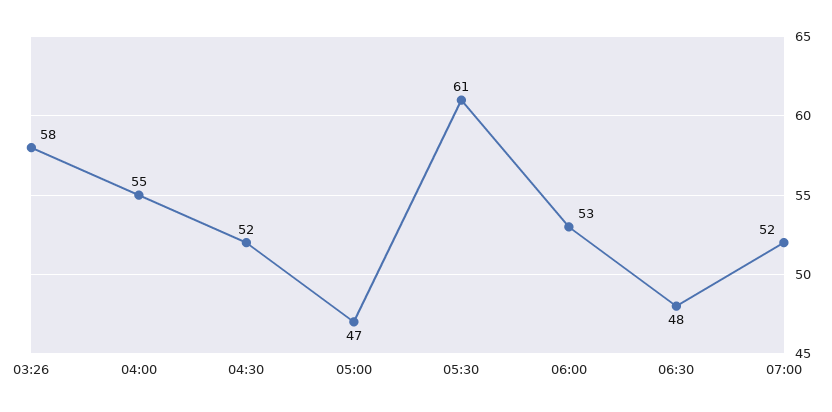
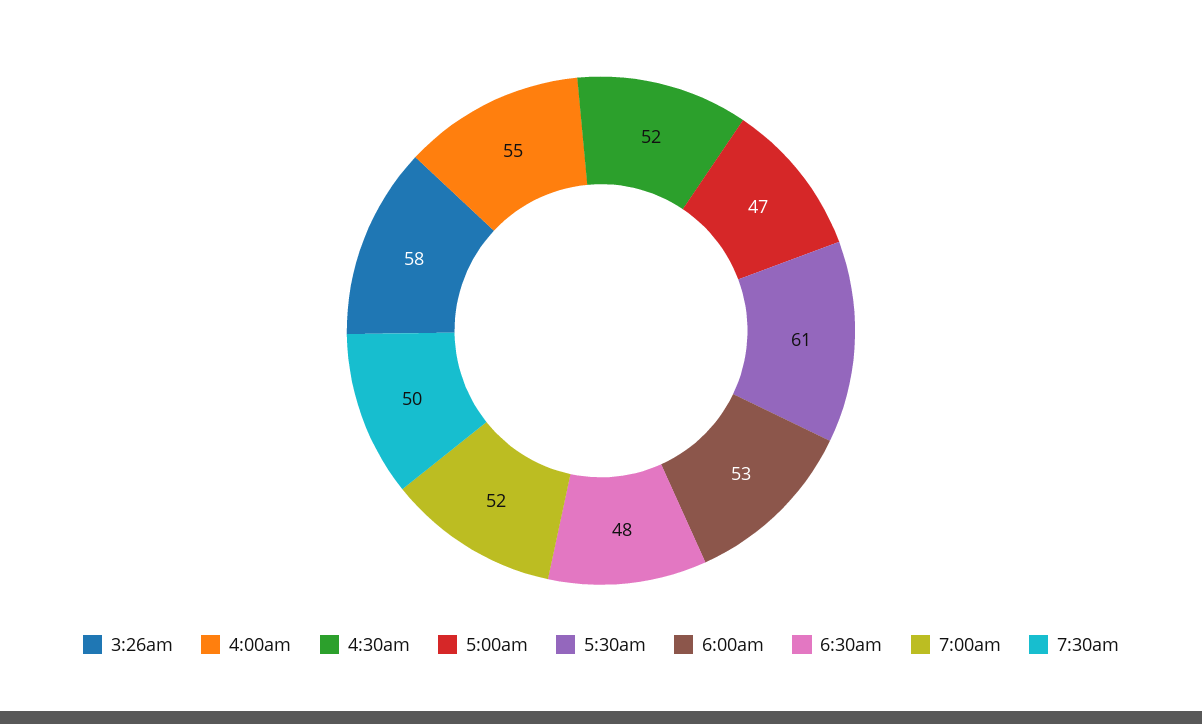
7:30am: none -> 50

